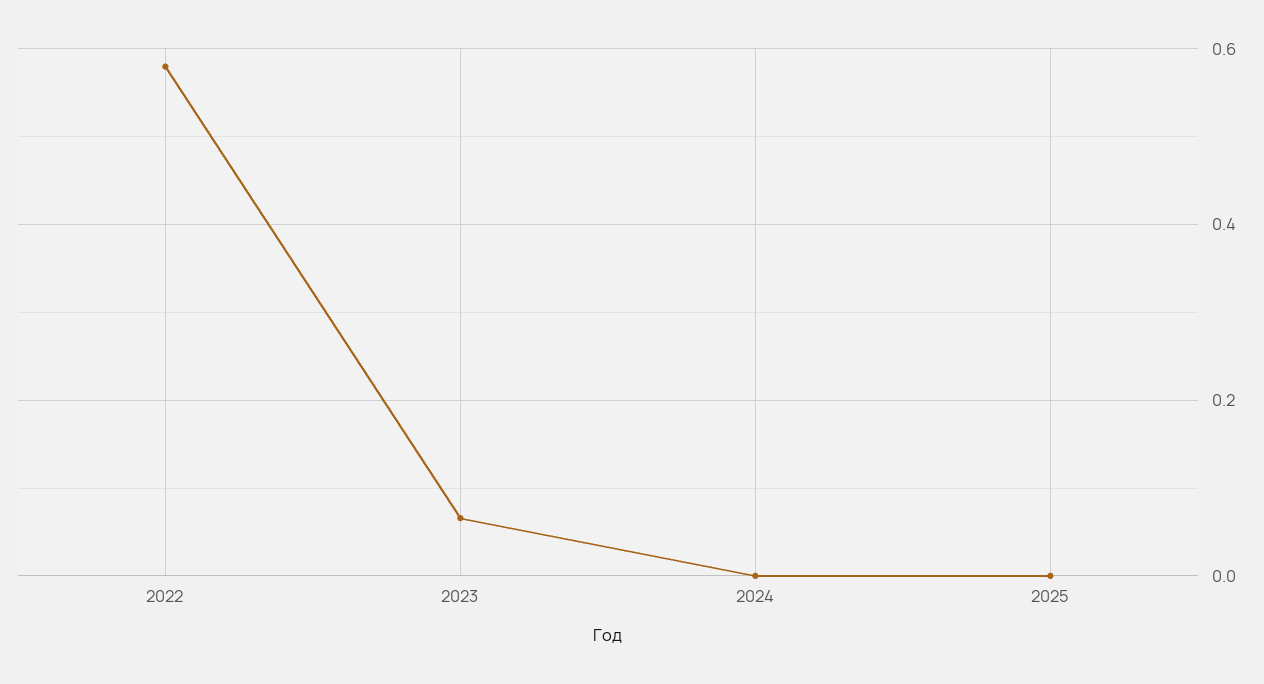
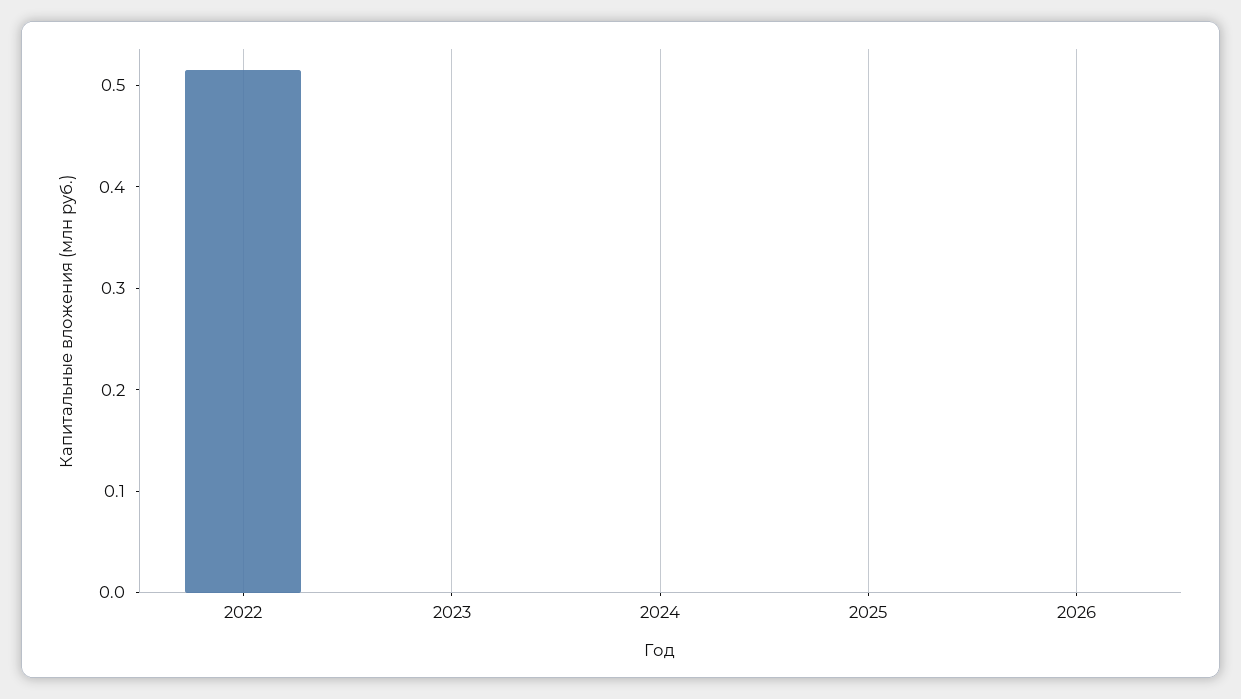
2022: 0.58 -> 0.52
2023: 0.06 -> 0
2026: none -> 0

